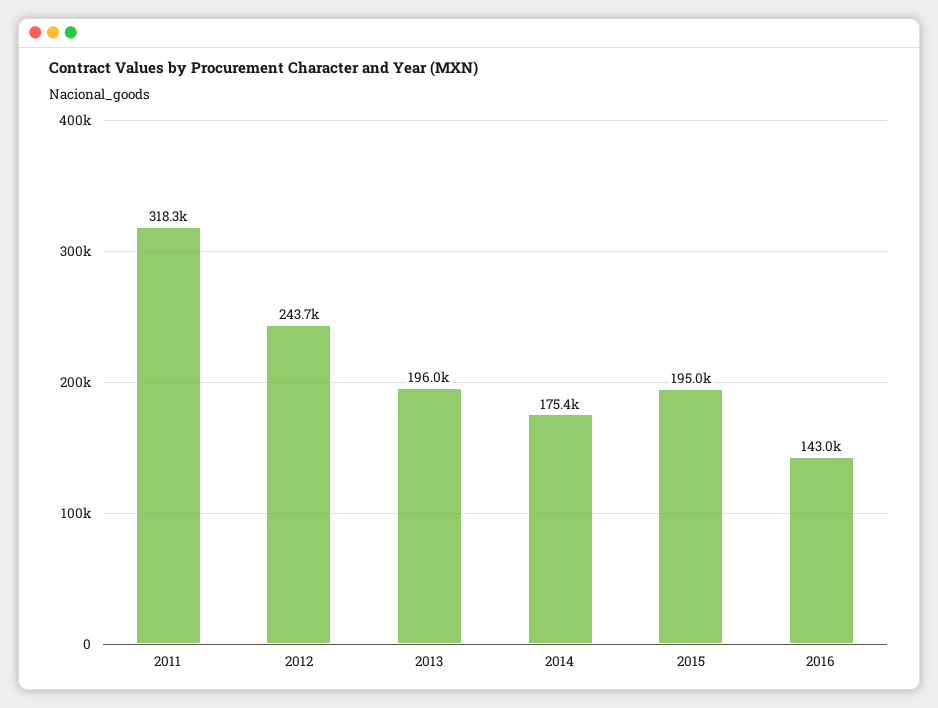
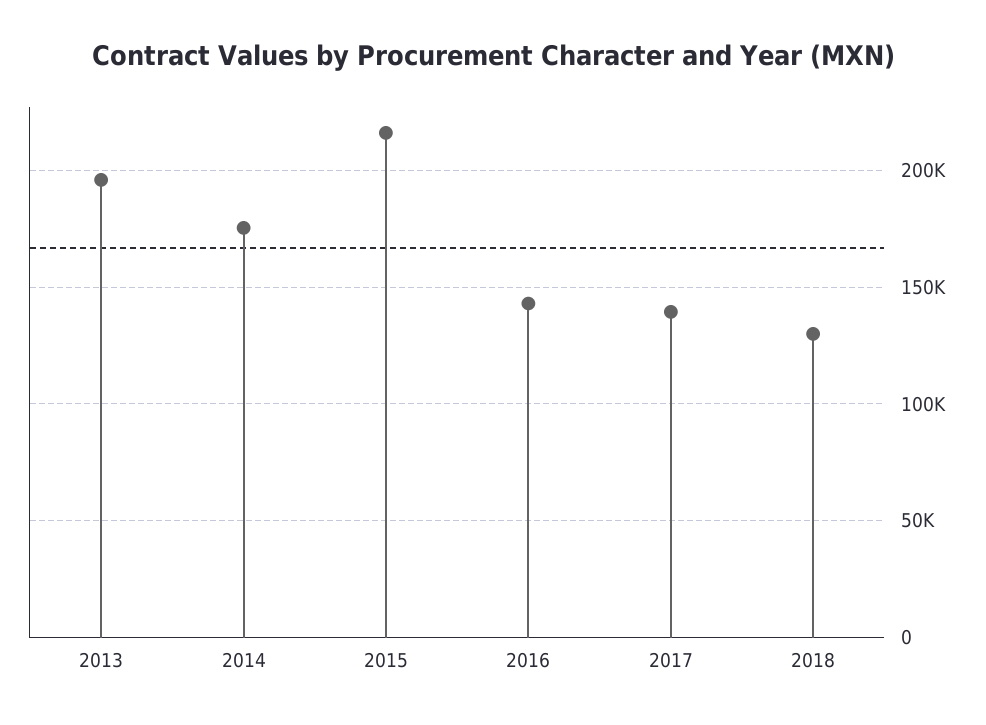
2011: 318300 -> none
2012: 243700 -> none
2015: 195000 -> 215000
2017: none -> 140000
2018: none -> 130000

